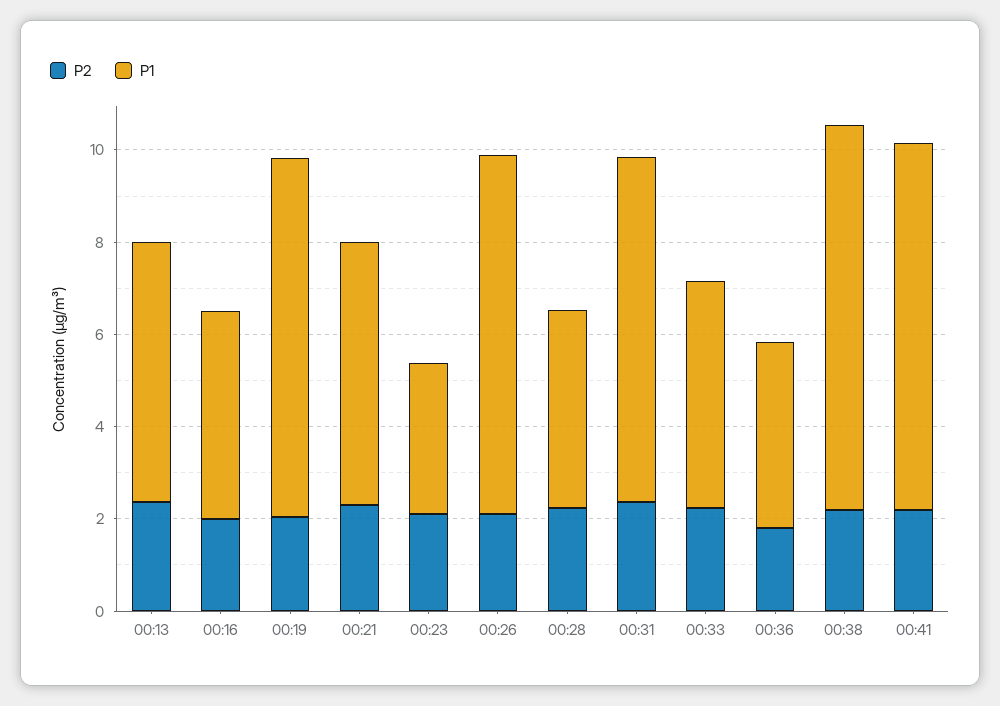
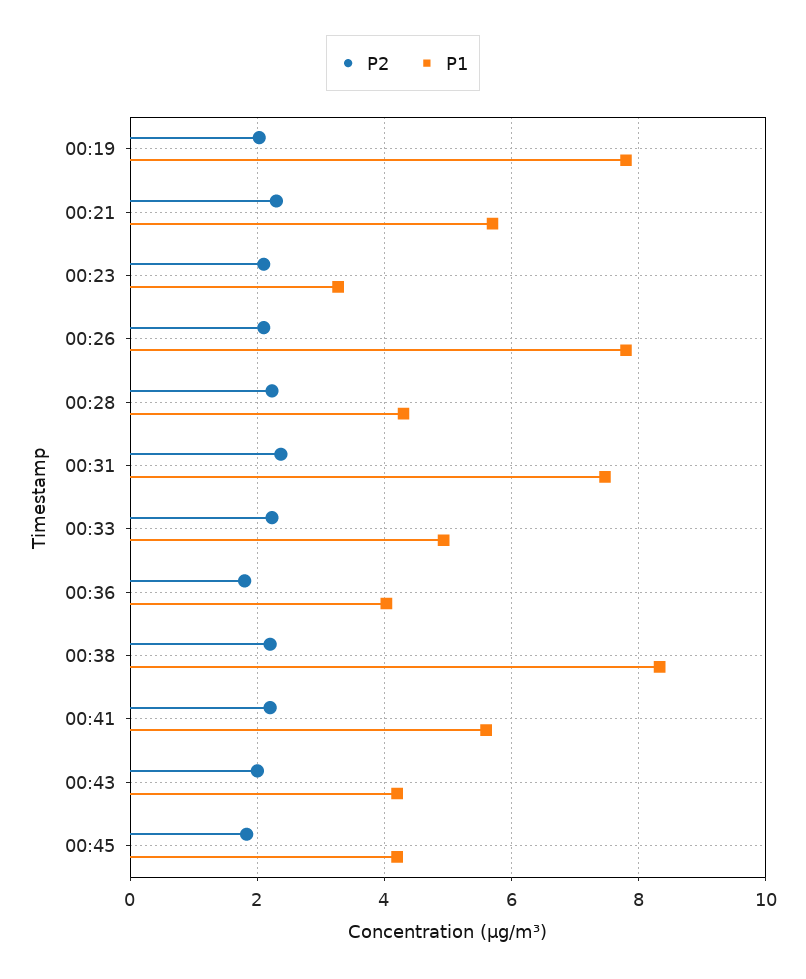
P2, 00:13: 2.5 -> none
P1, 00:13: 5.5 -> none
P2, 00:16: 2 -> none
P1, 00:16: 4.5 -> none
P1, 00:41: 8 -> 5.6
P2, 00:43: none -> 2
P1, 00:43: none -> 4.2
P2, 00:45: none -> 1.8
P1, 00:45: none -> 4.2

